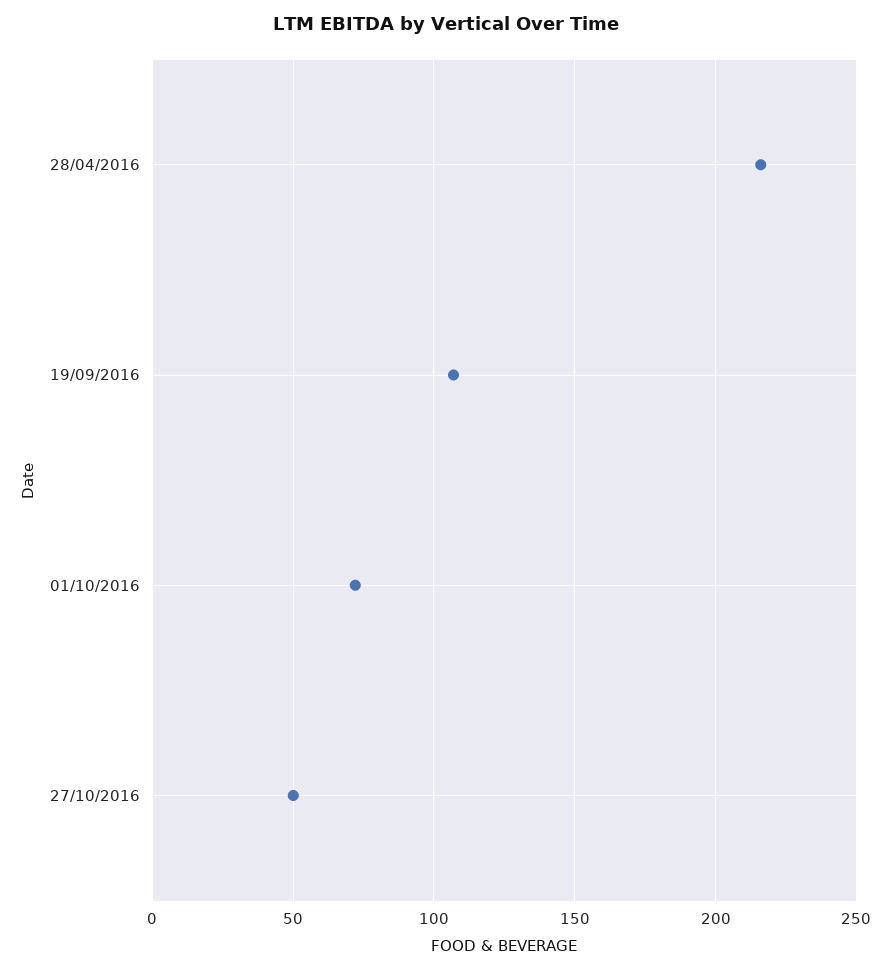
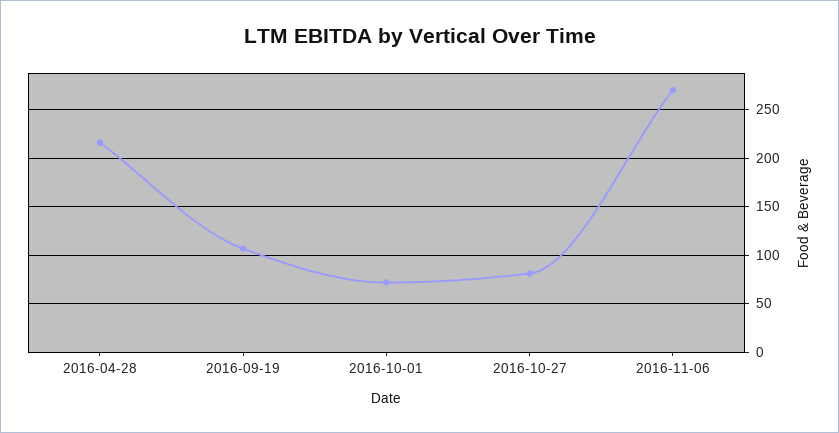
27/10/2016: 50 -> 80
2016-11-06: none -> 270

